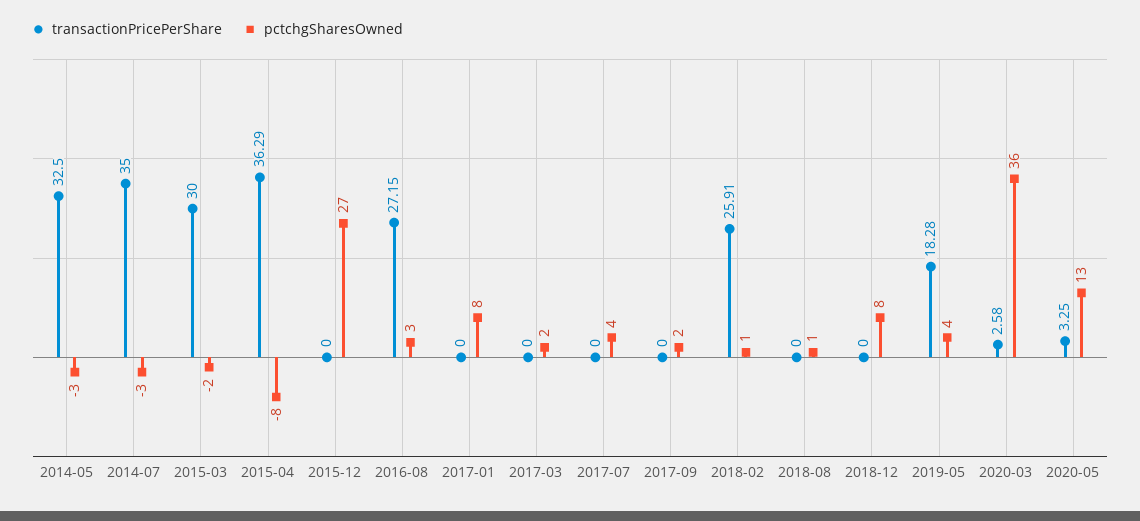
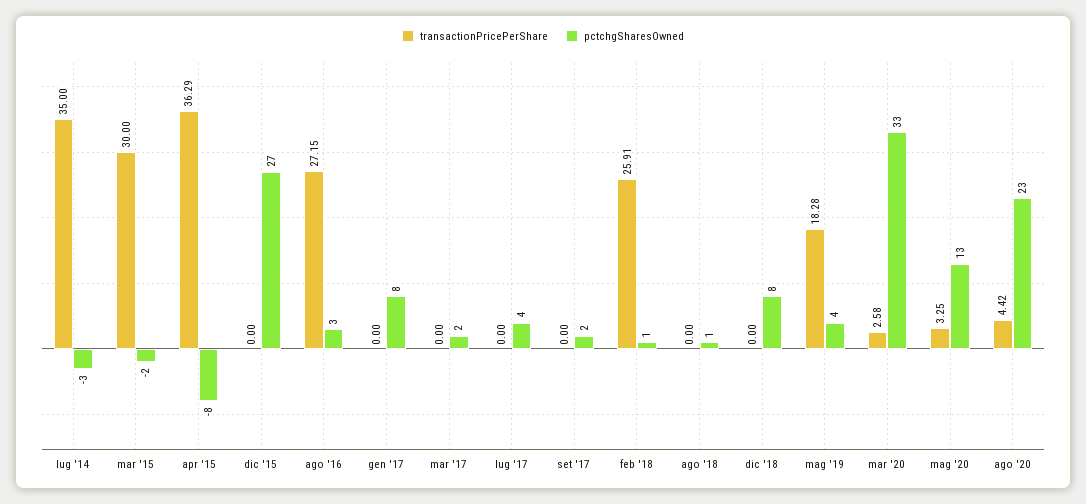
transactionPricePerShare, 2014-05: 32.5 -> none
pctchgSharesOwned, 2014-05: -3 -> none
pctchgSharesOwned, 2020-03: 36 -> 33
transactionPricePerShare, ago '20: none -> 4.42
pctchgSharesOwned, ago '20: none -> 23

